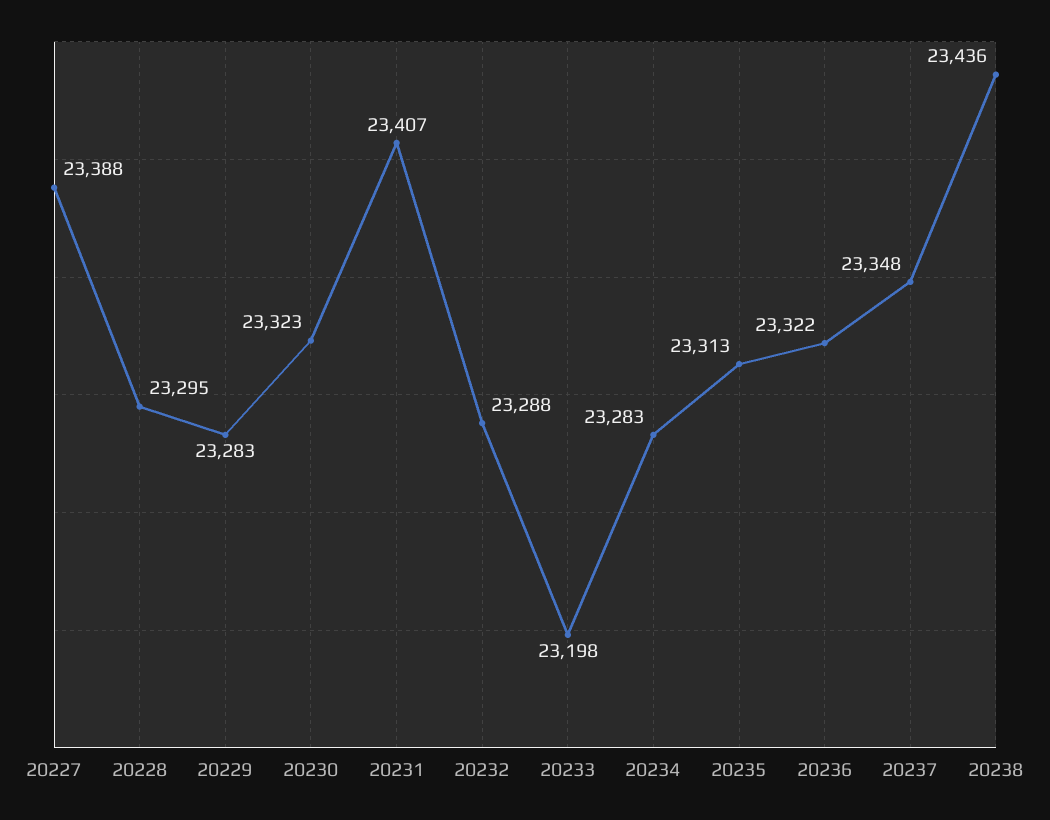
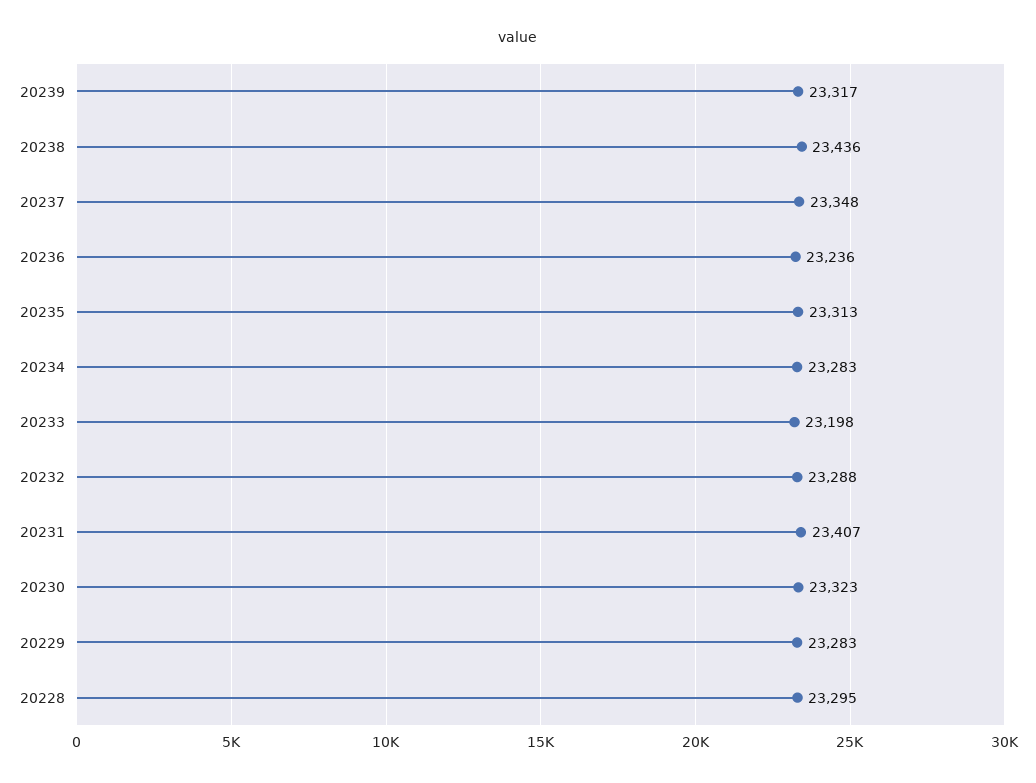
20227: 23388 -> none
20236: 23322 -> 23236
20239: none -> 23317

